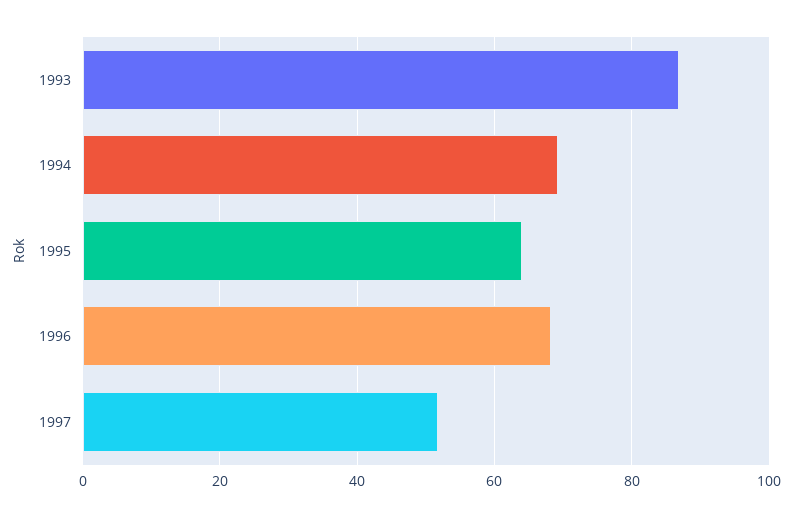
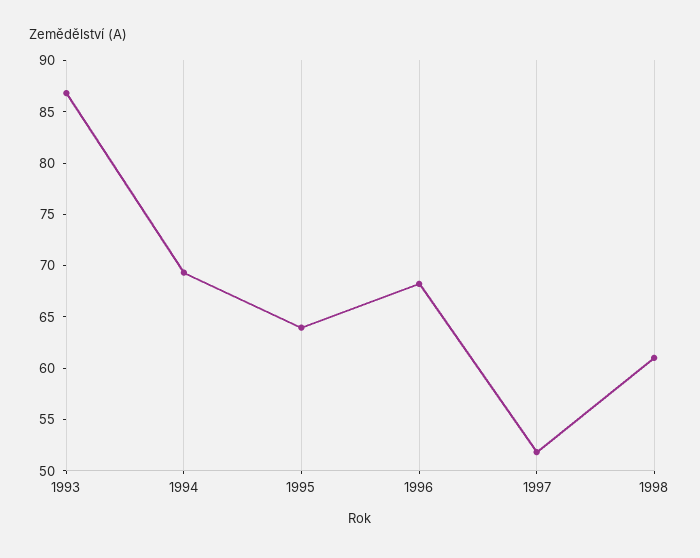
1998: none -> 61

